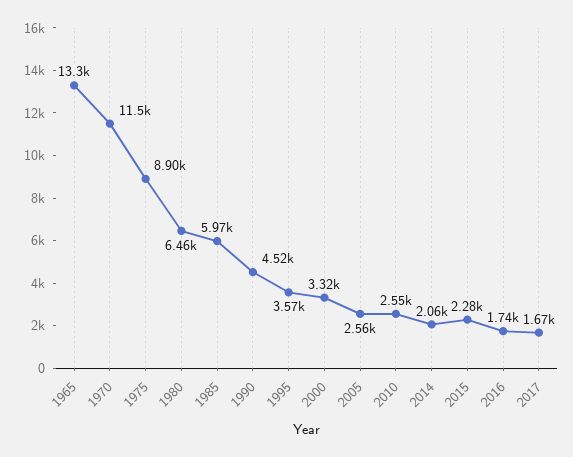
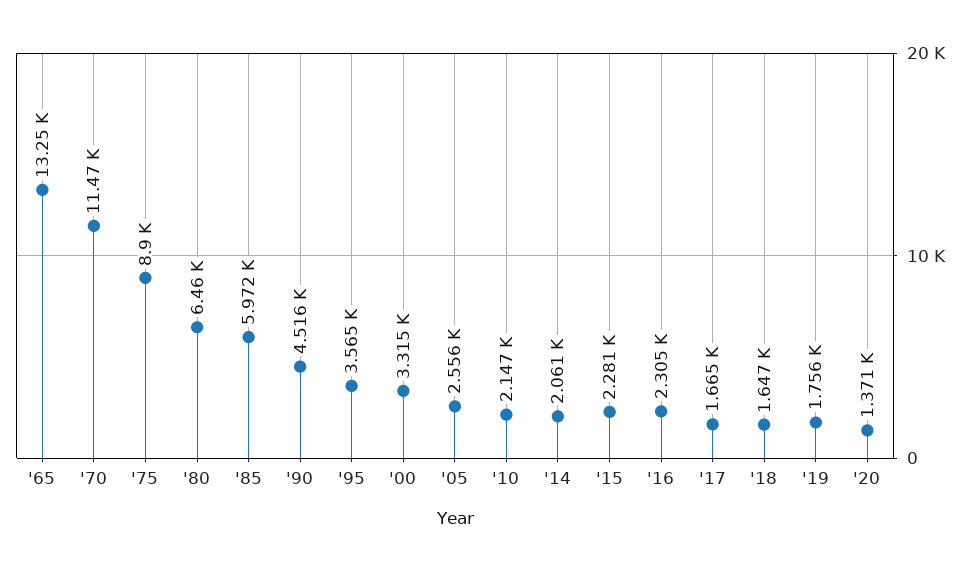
2010: 2550 -> 2147
2016: 1740 -> 2305
'18: none -> 1647
'19: none -> 1756
'20: none -> 1371

